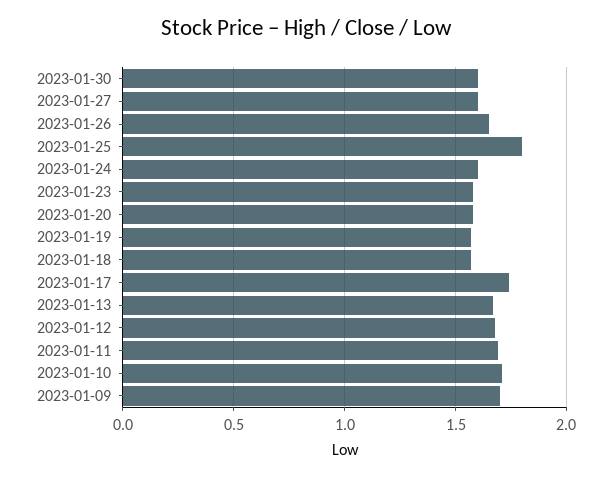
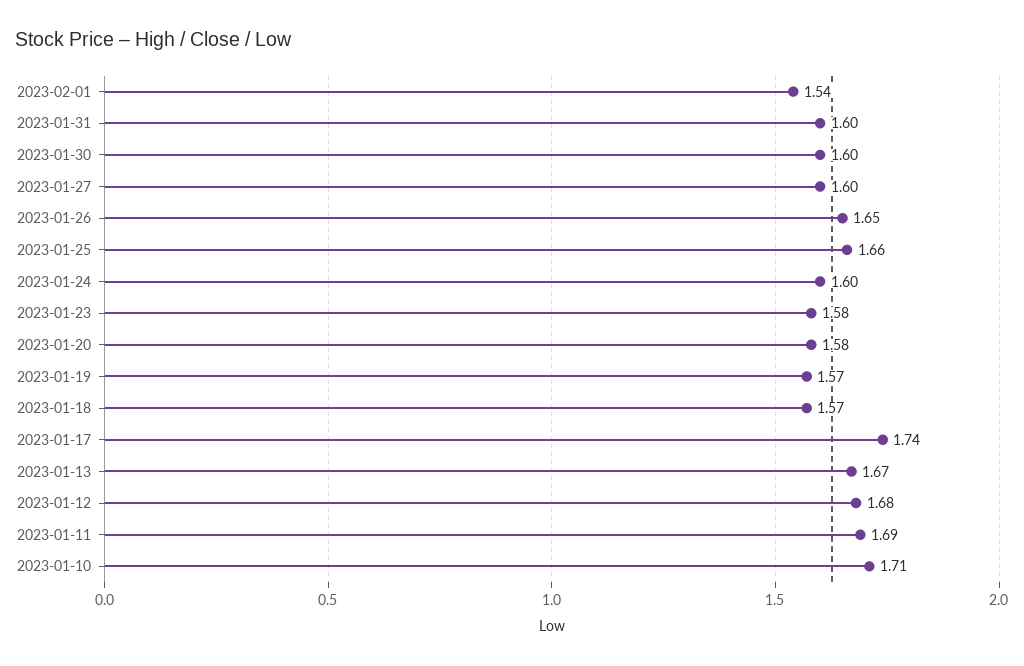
2023-01-25: 1.8 -> 1.66
2023-01-09: 1.7 -> none
2023-02-01: none -> 1.54
2023-01-31: none -> 1.6

